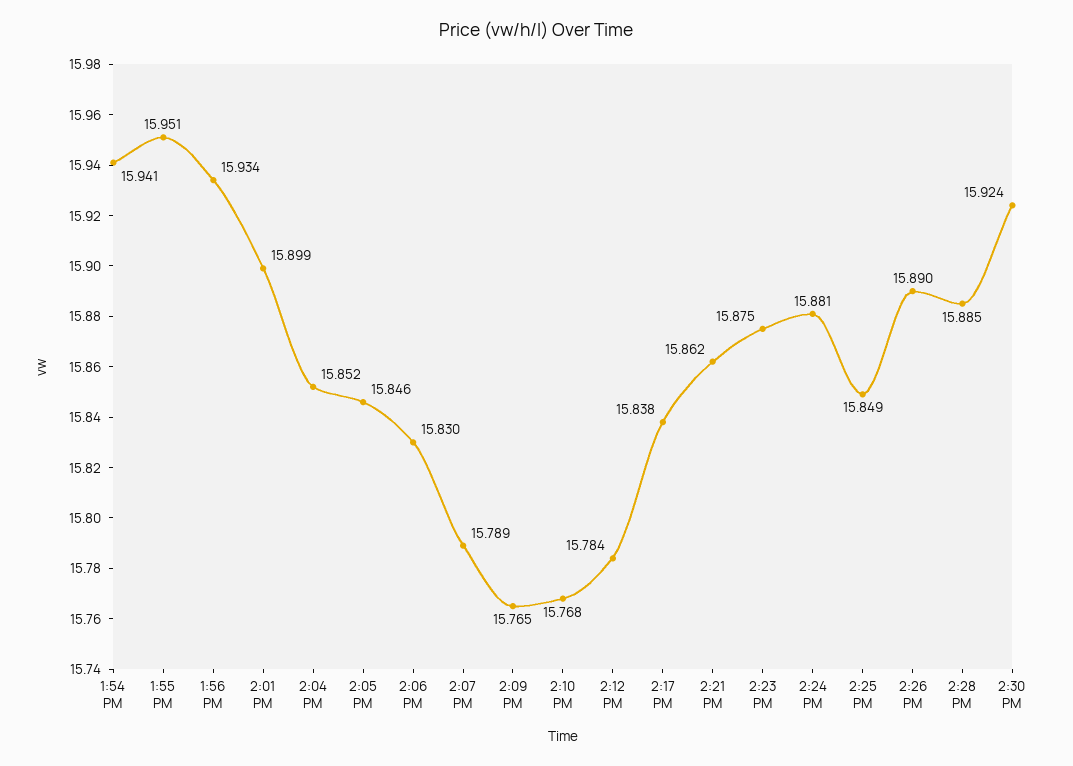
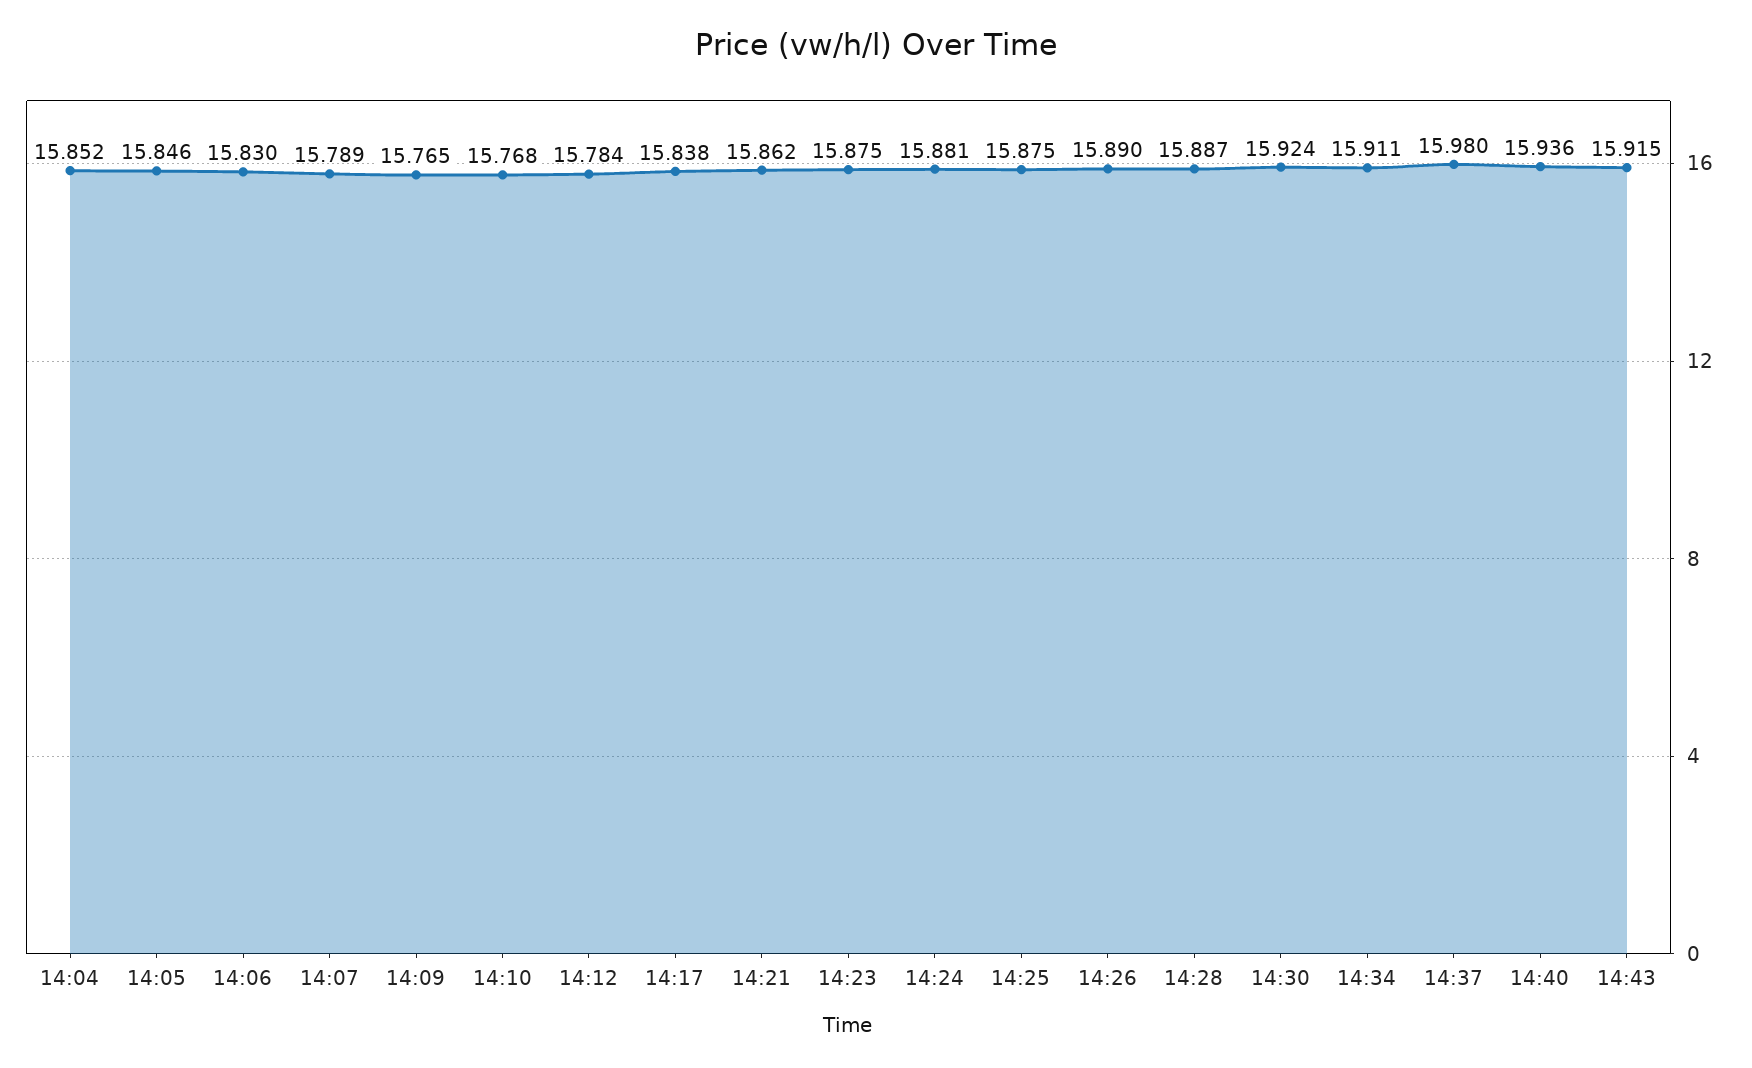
1:54 PM: 15.941 -> none
1:55 PM: 15.951 -> none
1:56 PM: 15.934 -> none
2:01 PM: 15.899 -> none
2:25 PM: 15.849 -> 15.875
2:28 PM: 15.885 -> 15.887
14:34: none -> 15.911
14:37: none -> 15.98
14:40: none -> 15.936
14:43: none -> 15.915

